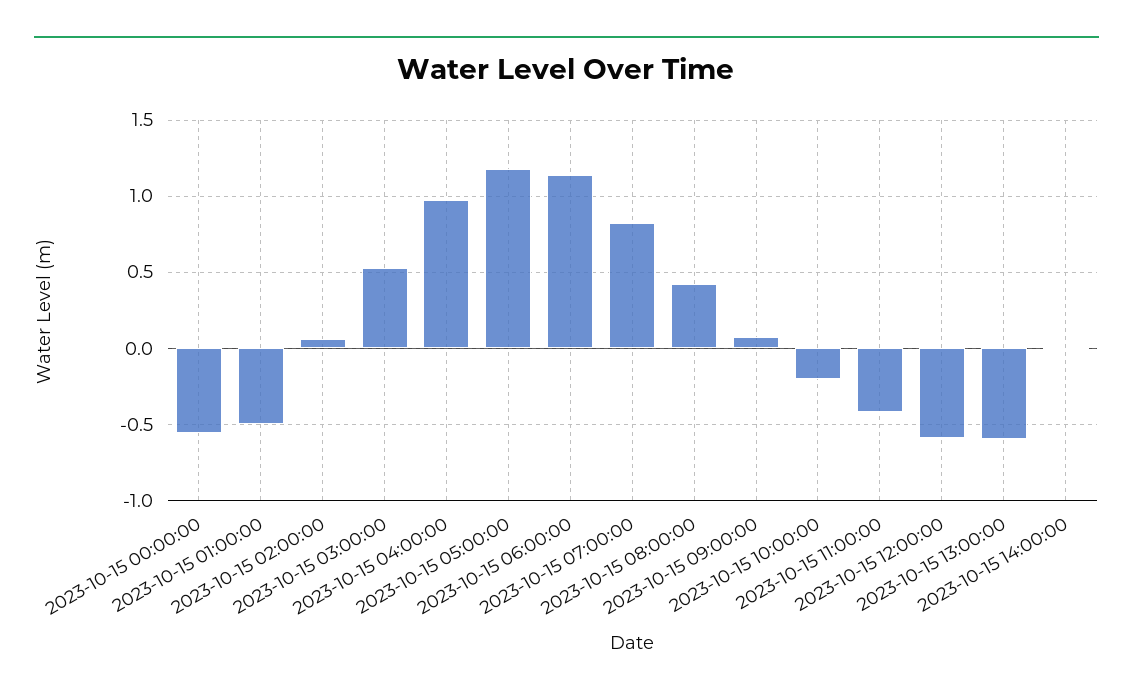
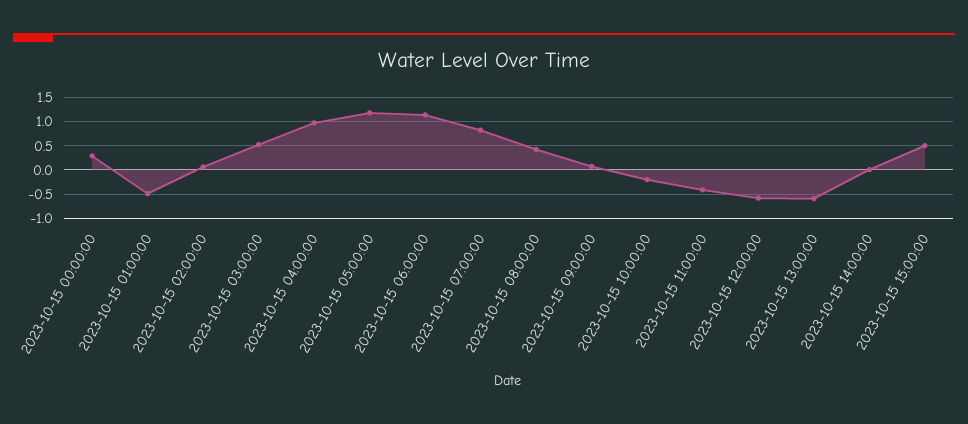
2023-10-15 00:00:00: -0.55 -> 0.25
2023-10-15 15:00:00: none -> 0.5

